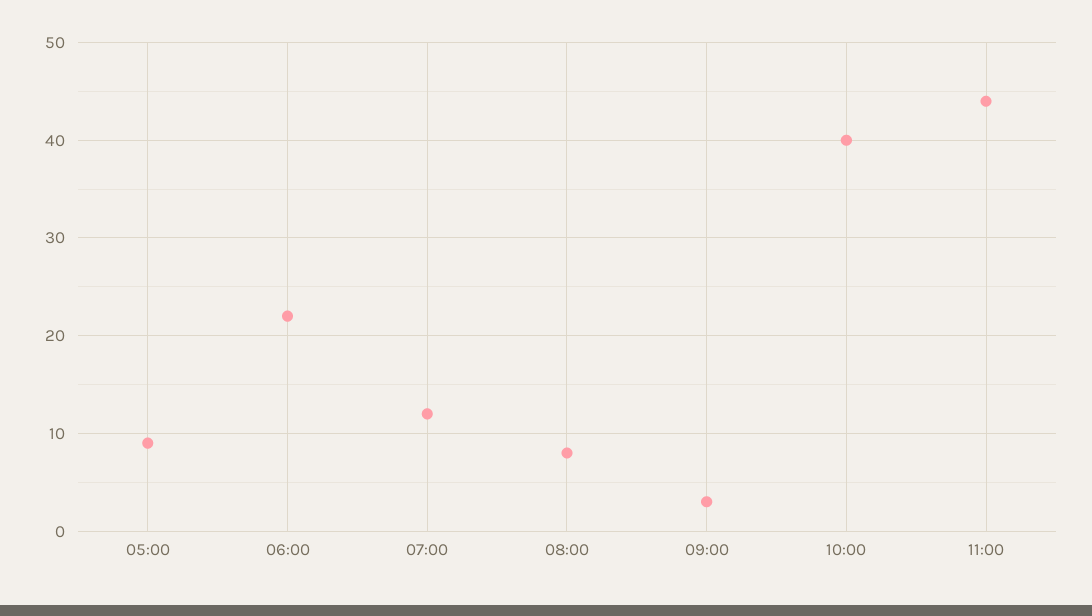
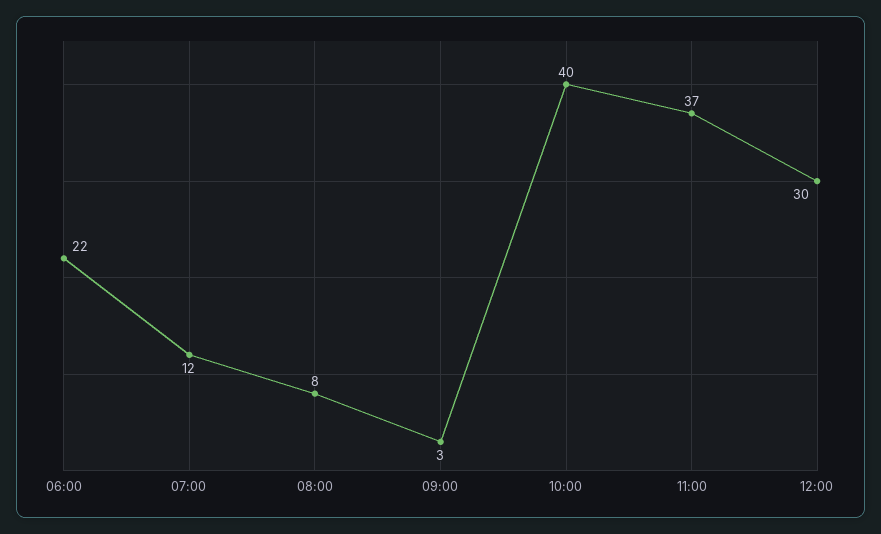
05:00: 9 -> none
11:00: 44 -> 37
12:00: none -> 30

